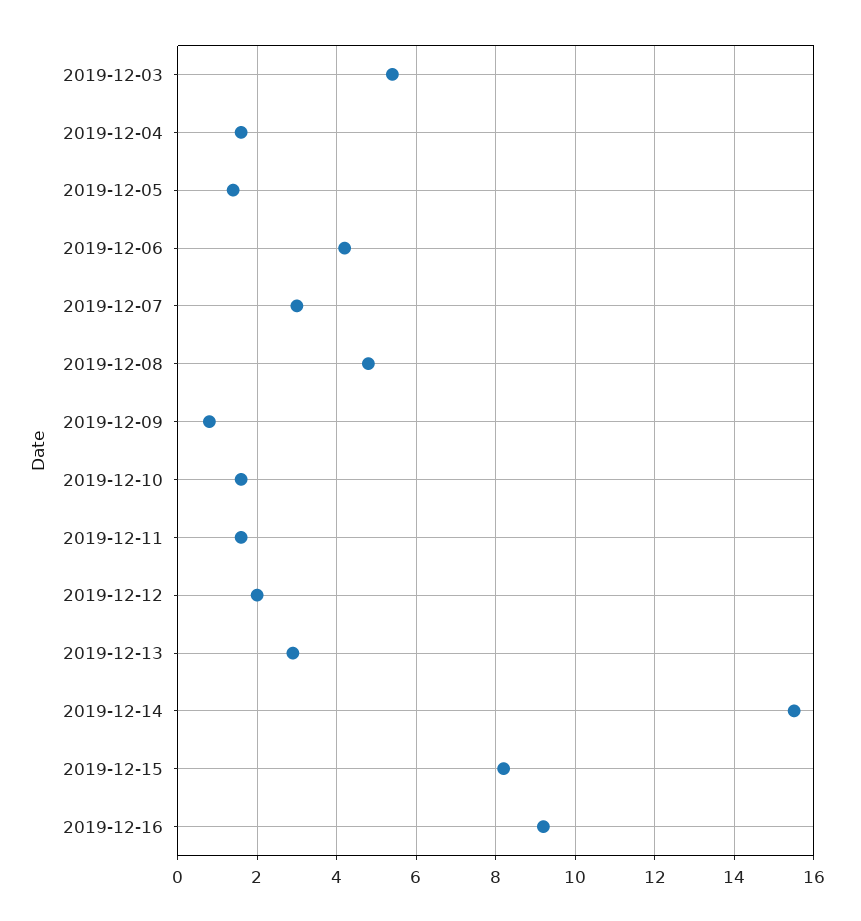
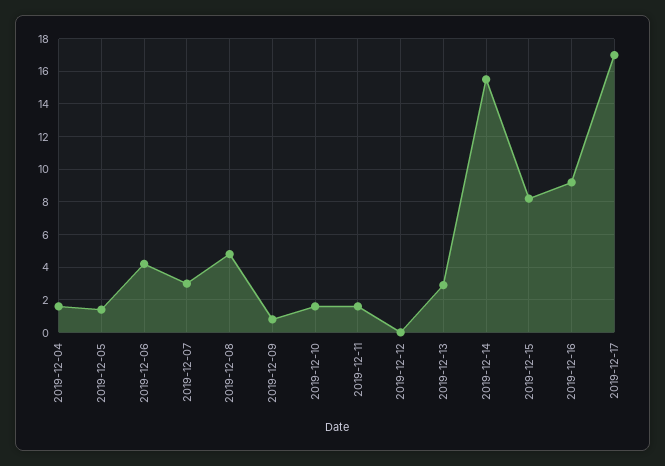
2019-12-03: 5.5 -> none
2019-12-12: 2 -> 0
2019-12-17: none -> 17

